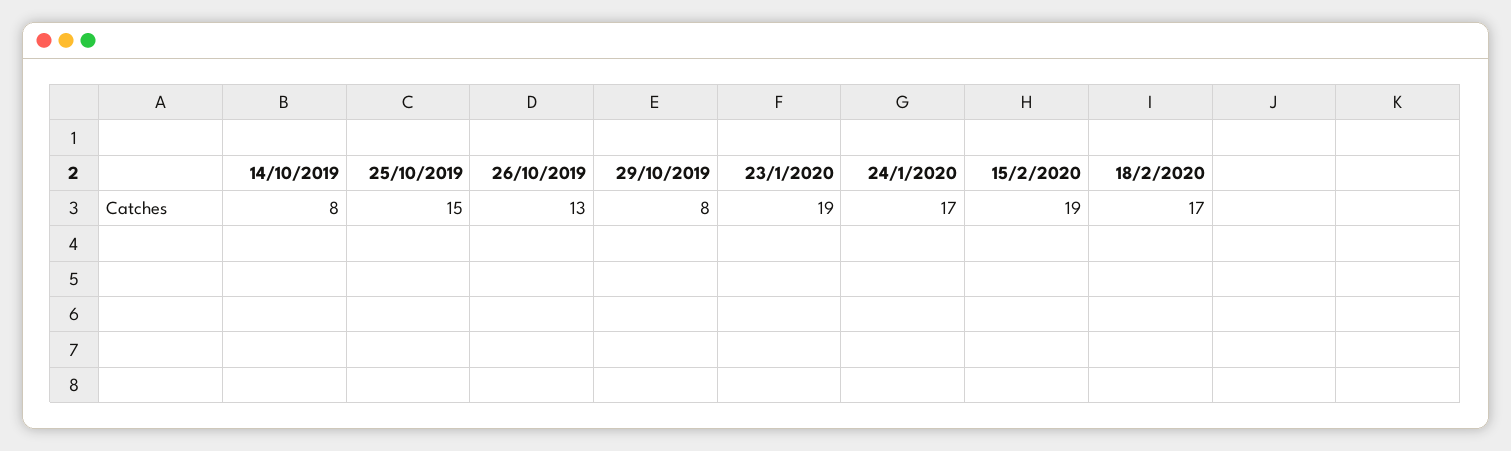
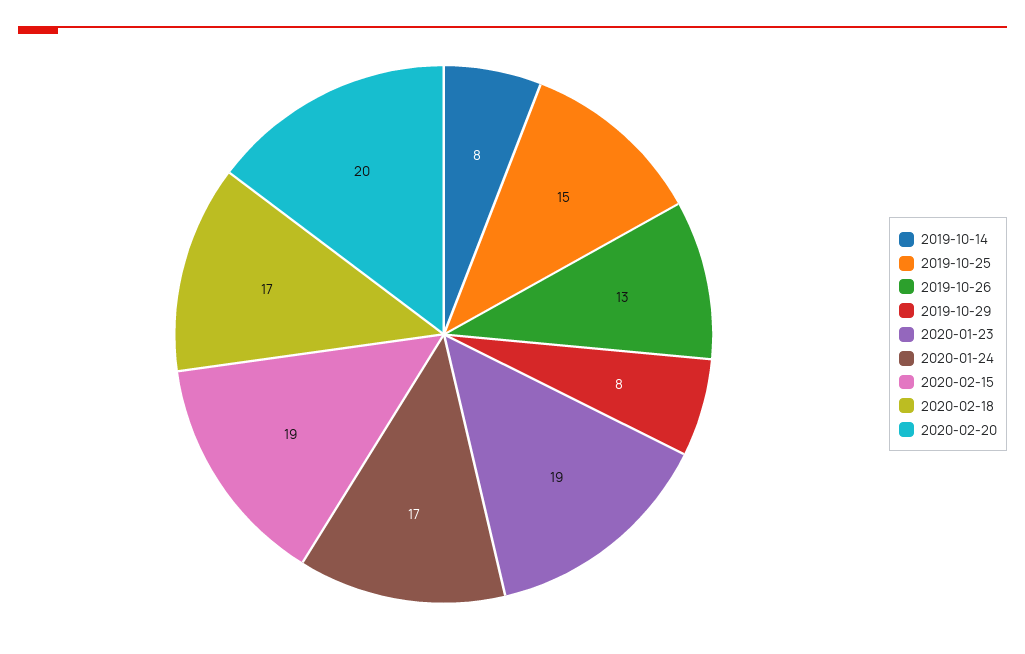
2020-02-20: none -> 20

